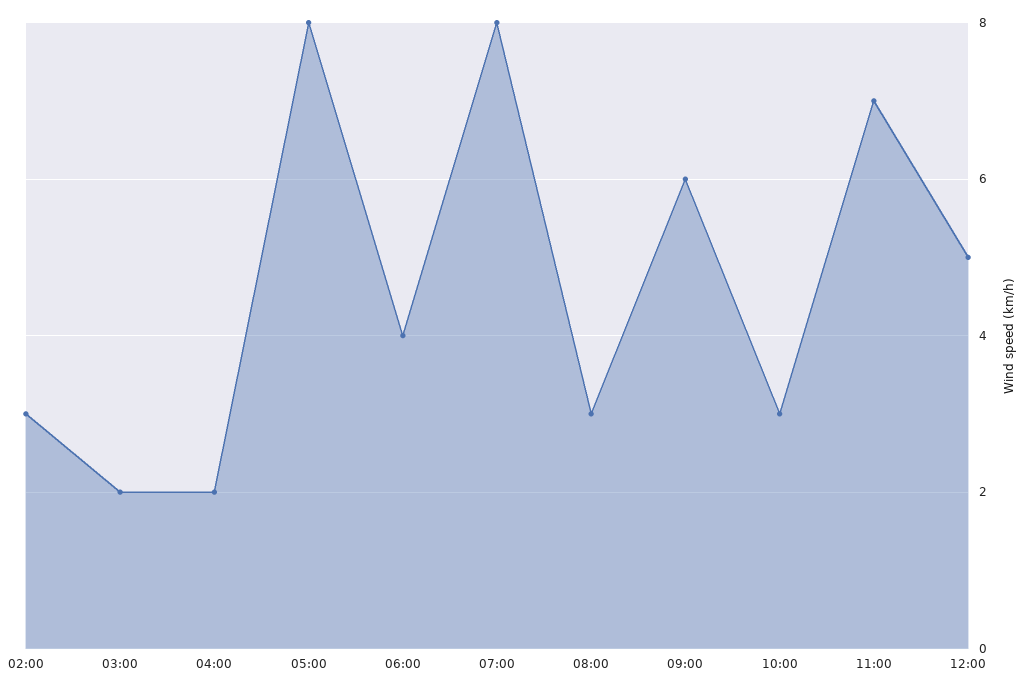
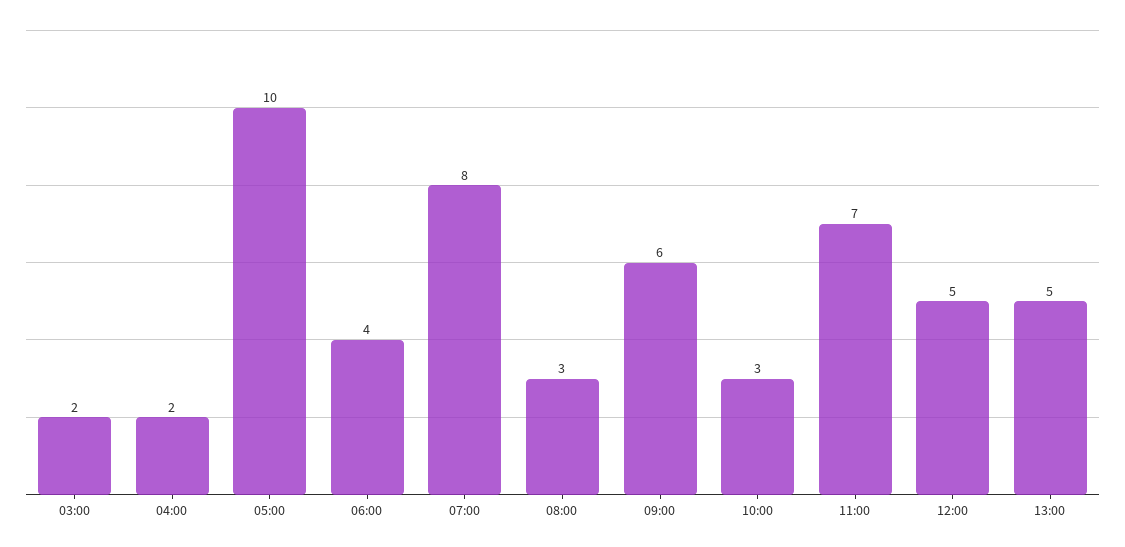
02:00: 3 -> none
05:00: 8 -> 10
13:00: none -> 5

